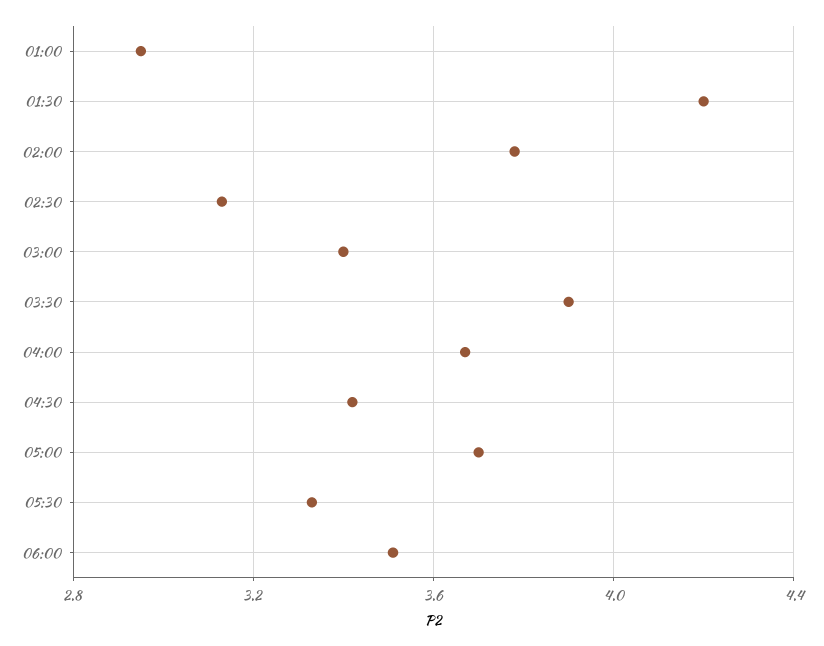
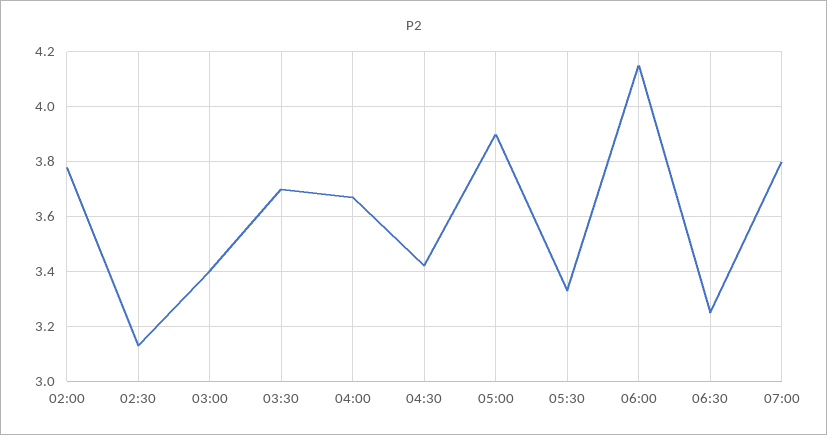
01:00: 2.95 -> none
01:30: 4.2 -> none
03:30: 3.9 -> 3.7
05:00: 3.7 -> 3.9
06:00: 3.5 -> 4.15
06:30: none -> 3.25
07:00: none -> 3.8

